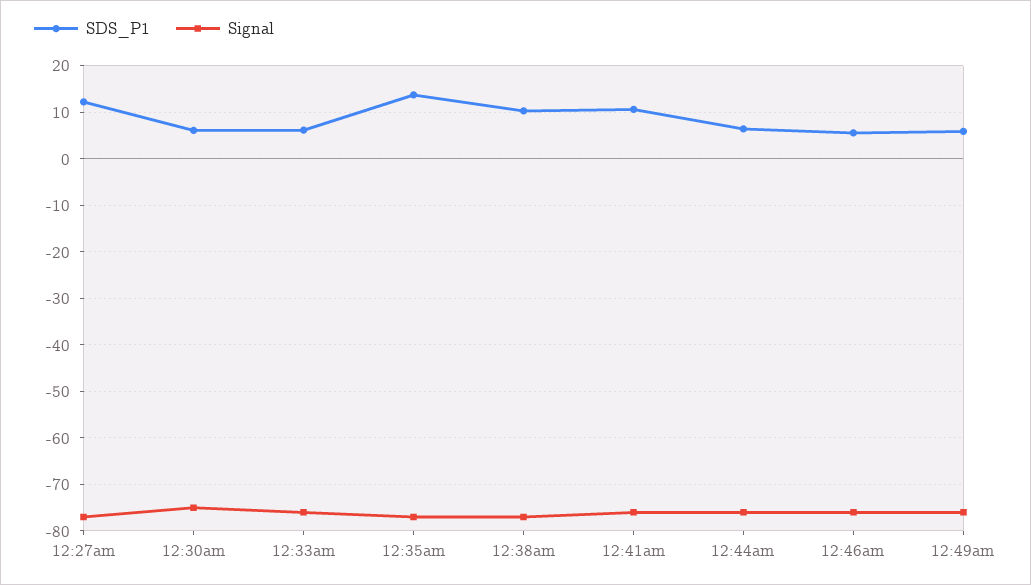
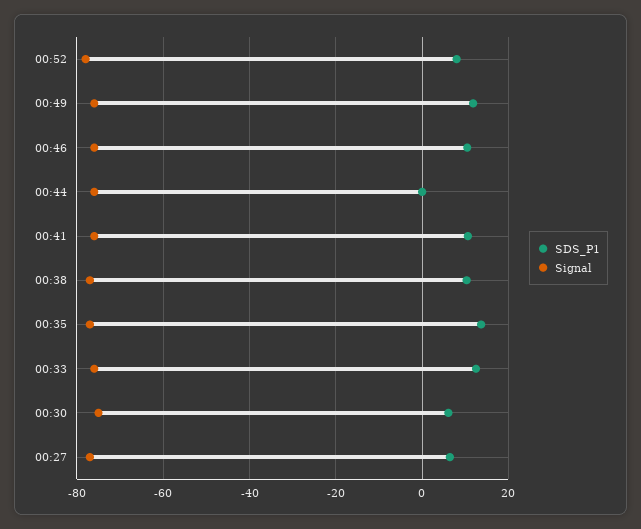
SDS_P1, 12:27am: 12 -> 6
SDS_P1, 12:33am: 6 -> 12
SDS_P1, 12:44am: 6 -> 0
SDS_P1, 12:46am: 6 -> 10
SDS_P1, 12:49am: 6 -> 12
SDS_P1, 00:52: none -> 8
Signal, 00:52: none -> -78

